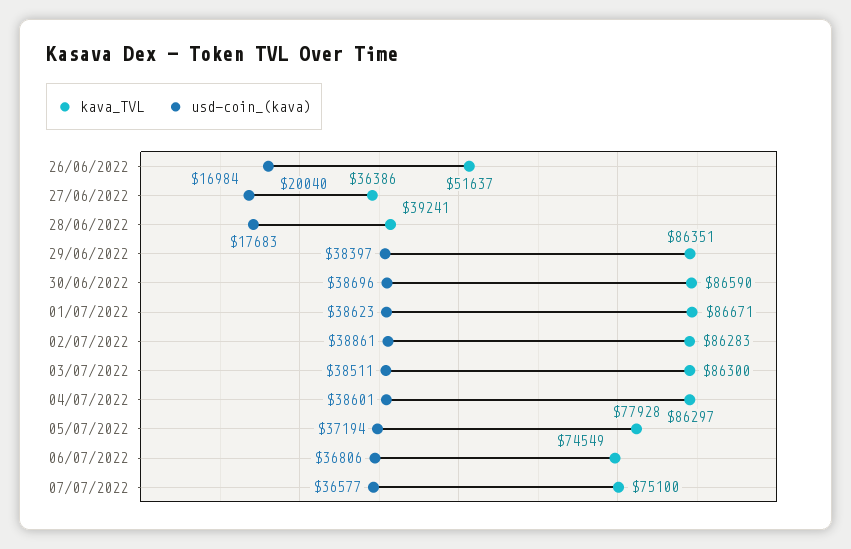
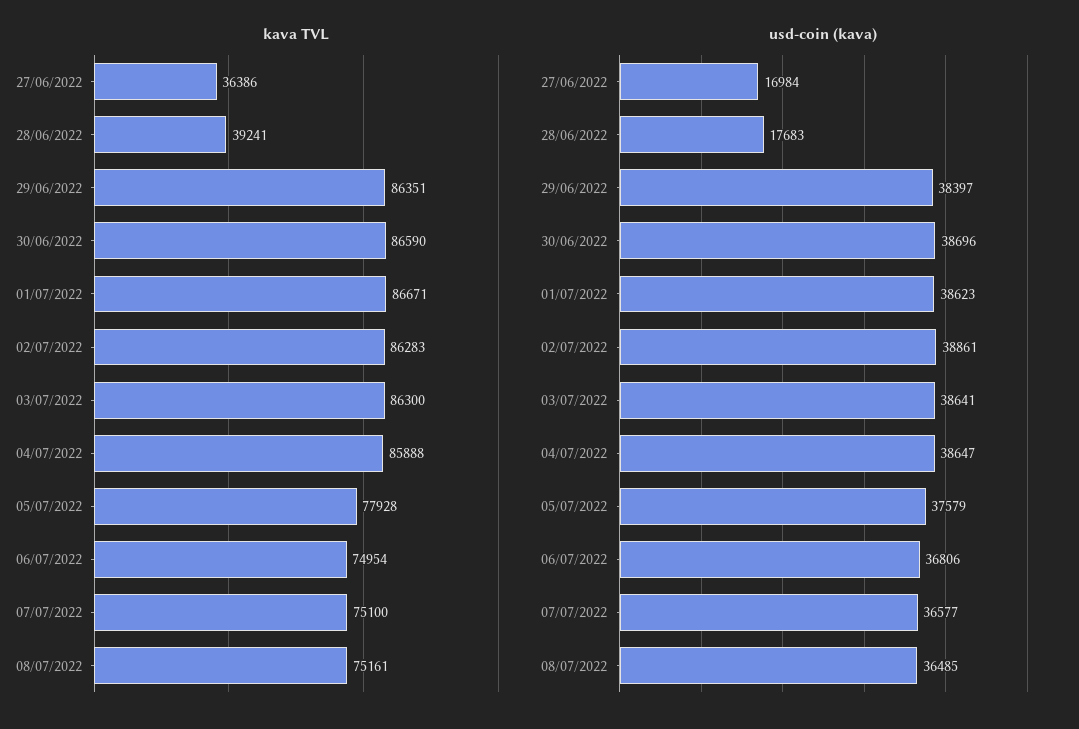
kava_TVL, 26/06/2022: 51637 -> none
usd-coin_(kava), 26/06/2022: 20040 -> none
usd-coin_(kava), 03/07/2022: 38511 -> 38641
kava_TVL, 04/07/2022: 86297 -> 85888
usd-coin_(kava), 04/07/2022: 38601 -> 38647
usd-coin_(kava), 05/07/2022: 37194 -> 37579
kava_TVL, 06/07/2022: 74549 -> 74954
kava_TVL, 08/07/2022: none -> 75161
usd-coin_(kava), 08/07/2022: none -> 36485

